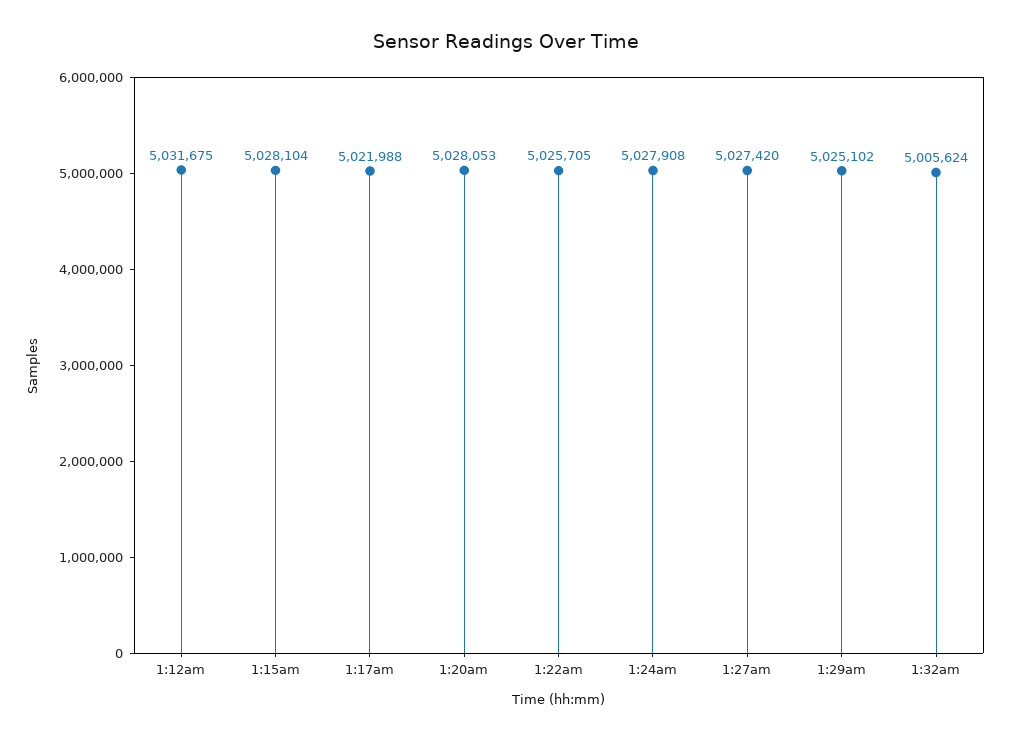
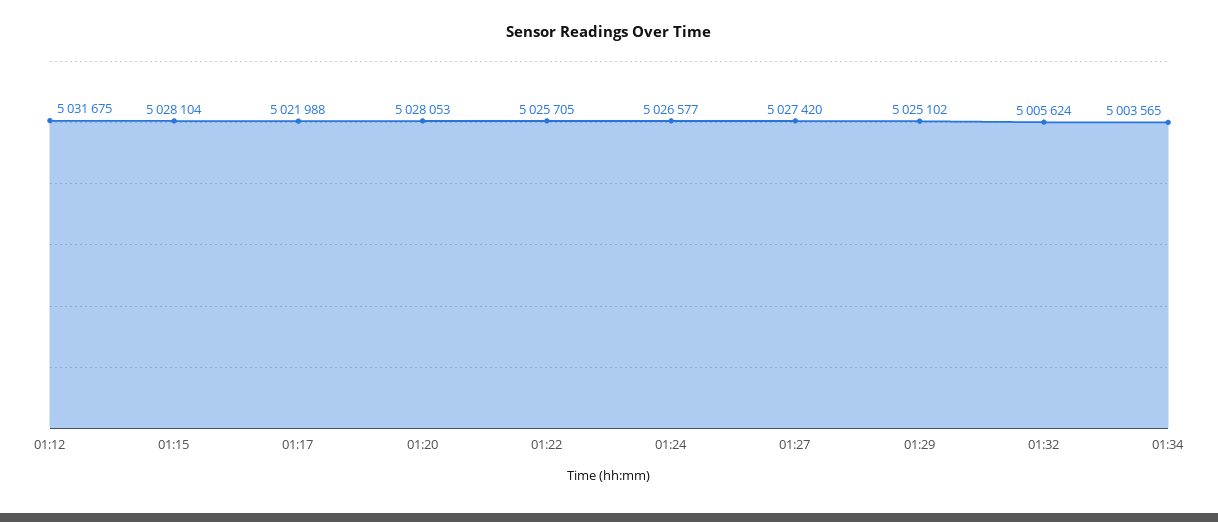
1:24am: 5027908 -> 5026577
01:34: none -> 5003565

